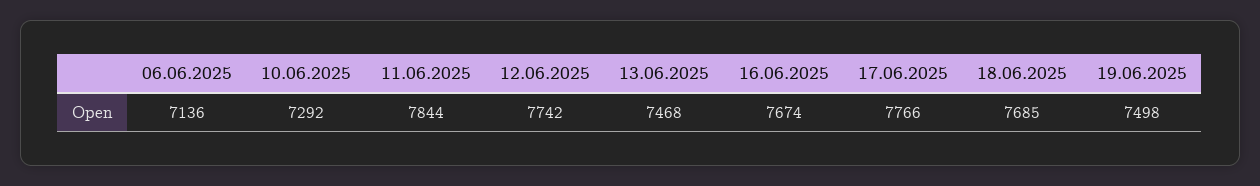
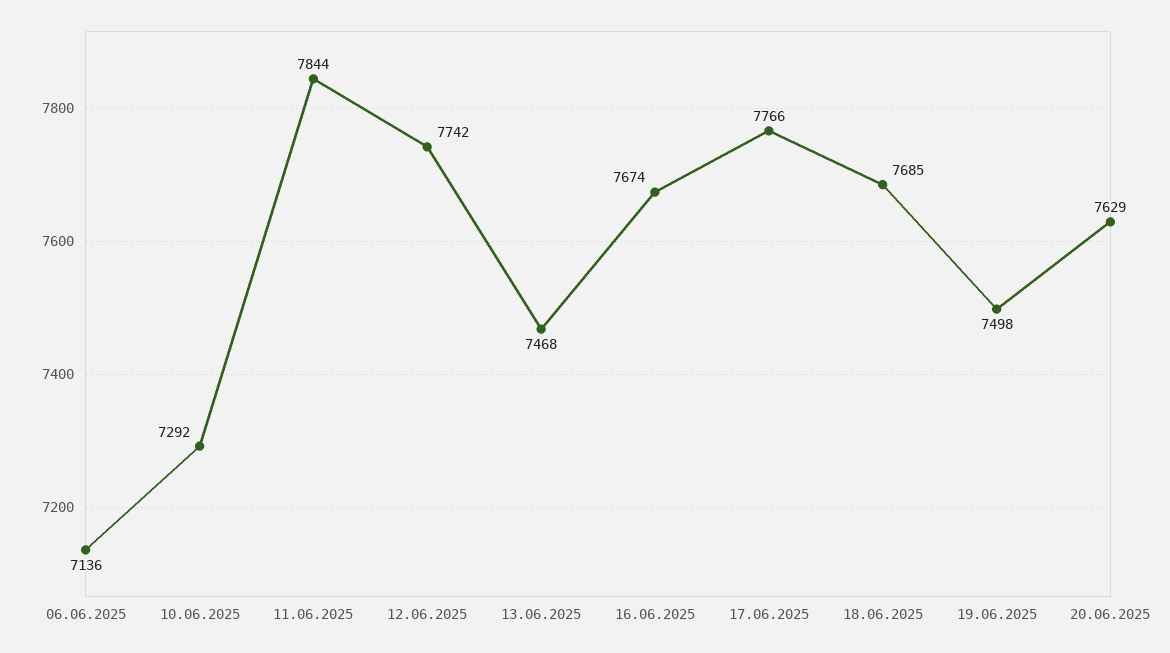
20.06.2025: none -> 7629

